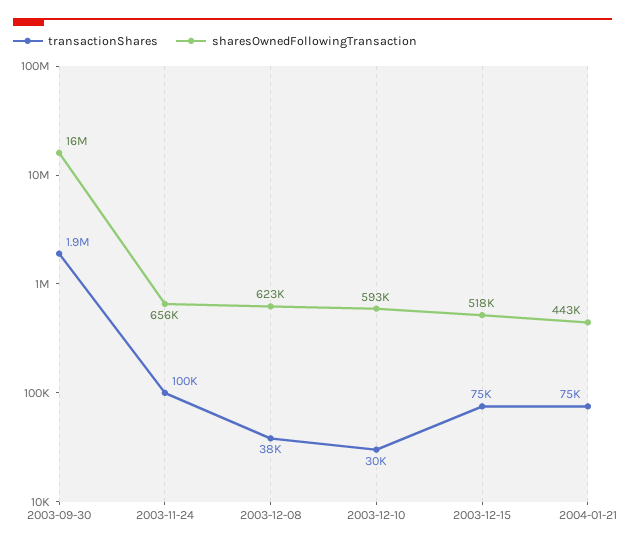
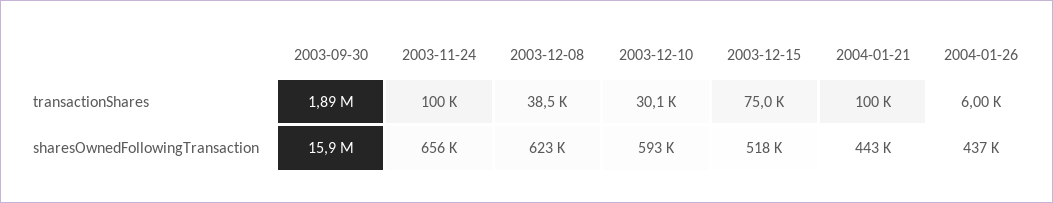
transactionShares, 2004-01-21: 75000 -> 100000
transactionShares, 2004-01-26: none -> 6000
sharesOwnedFollowingTransaction, 2004-01-26: none -> 437000

